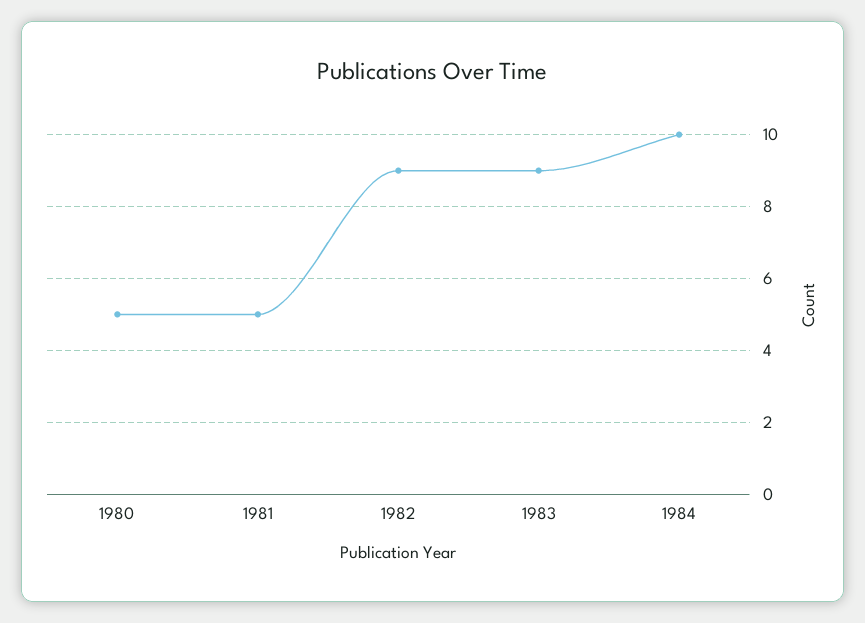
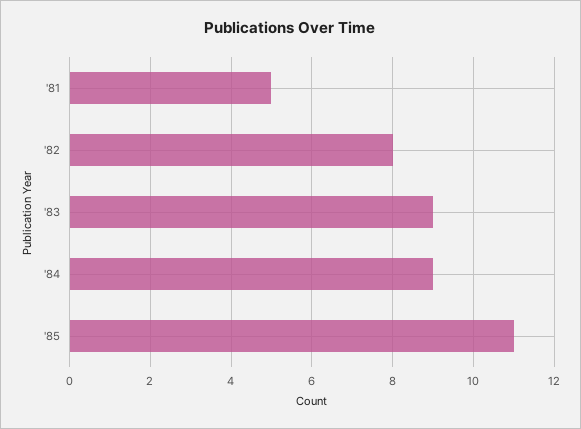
1980: 5 -> none
1982: 9 -> 8
1984: 10 -> 9
'85: none -> 11

